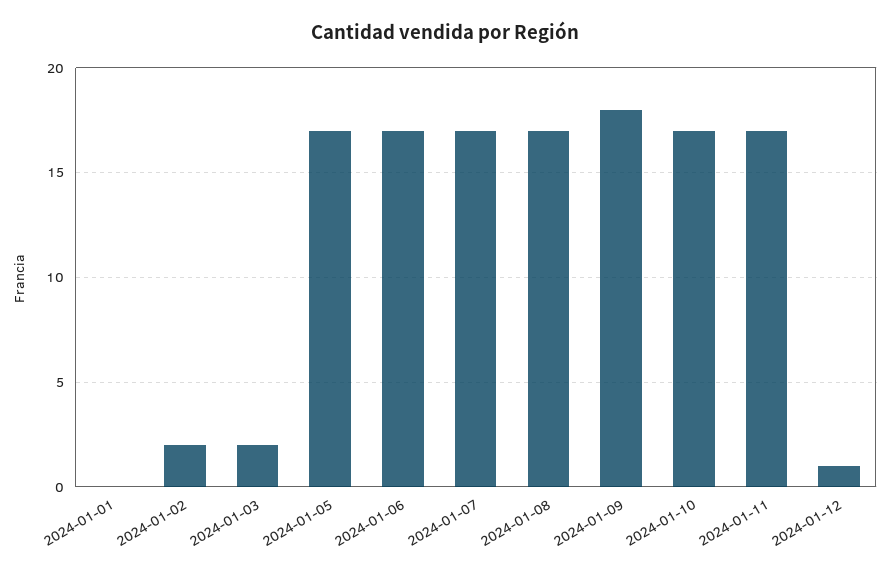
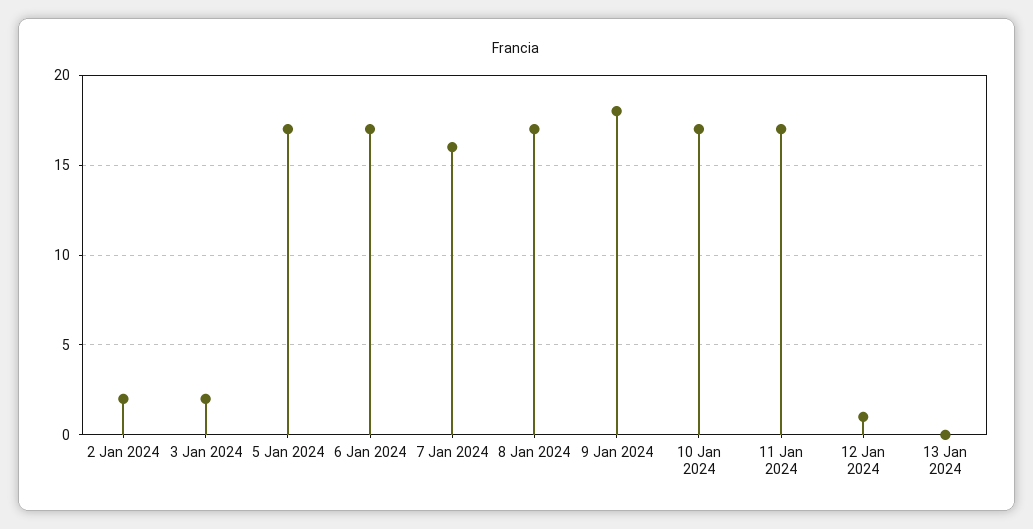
2024-01-01: 0 -> none
2024-01-07: 17 -> 16
13 Jan 2024: none -> 0

